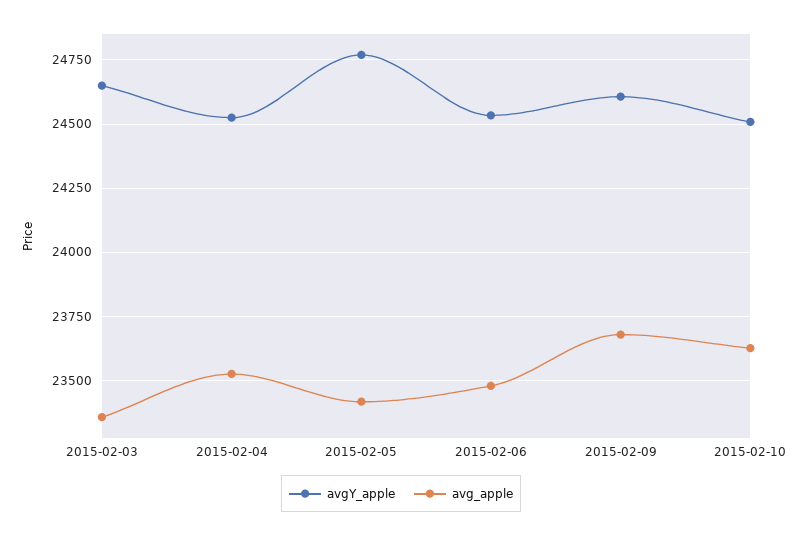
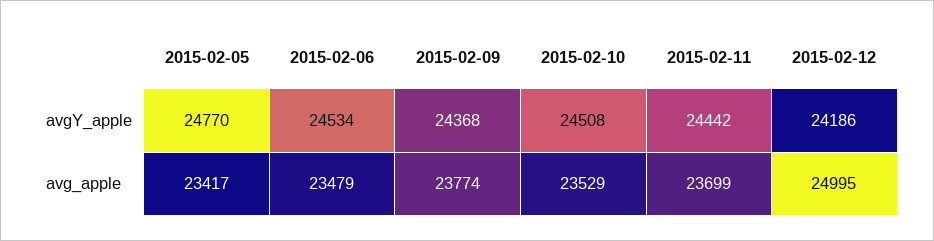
avgY_apple, 2015-02-03: 24650 -> none
avg_apple, 2015-02-03: 23350 -> none
avgY_apple, 2015-02-04: 24525 -> none
avg_apple, 2015-02-04: 23525 -> none
avgY_apple, 2015-02-09: 24600 -> 24368
avg_apple, 2015-02-09: 23675 -> 23774
avg_apple, 2015-02-10: 23625 -> 23529
avgY_apple, 2015-02-11: none -> 24442
avgY_apple, 2015-02-12: none -> 24186
avg_apple, 2015-02-11: none -> 23699
avg_apple, 2015-02-12: none -> 24995

